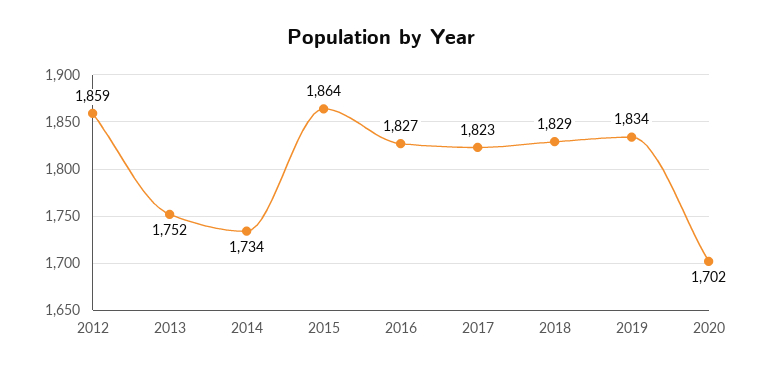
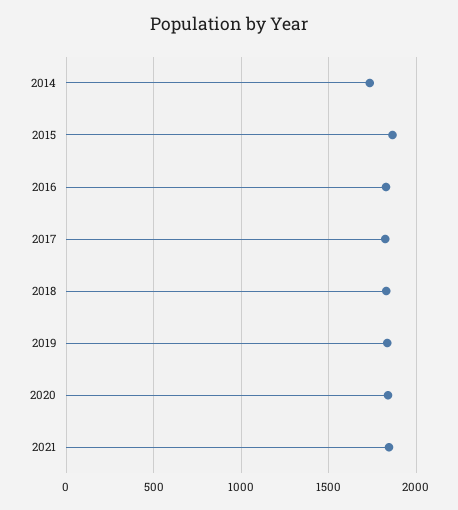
2012: 1859 -> none
2013: 1752 -> none
2020: 1702 -> 1850
2021: none -> 1850

